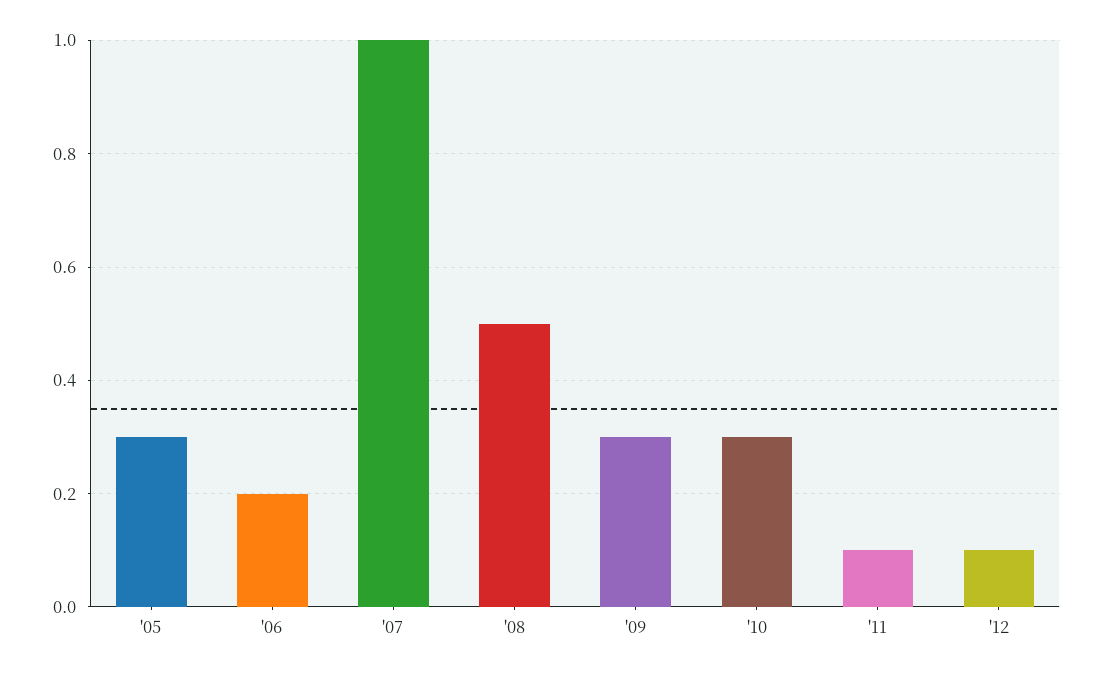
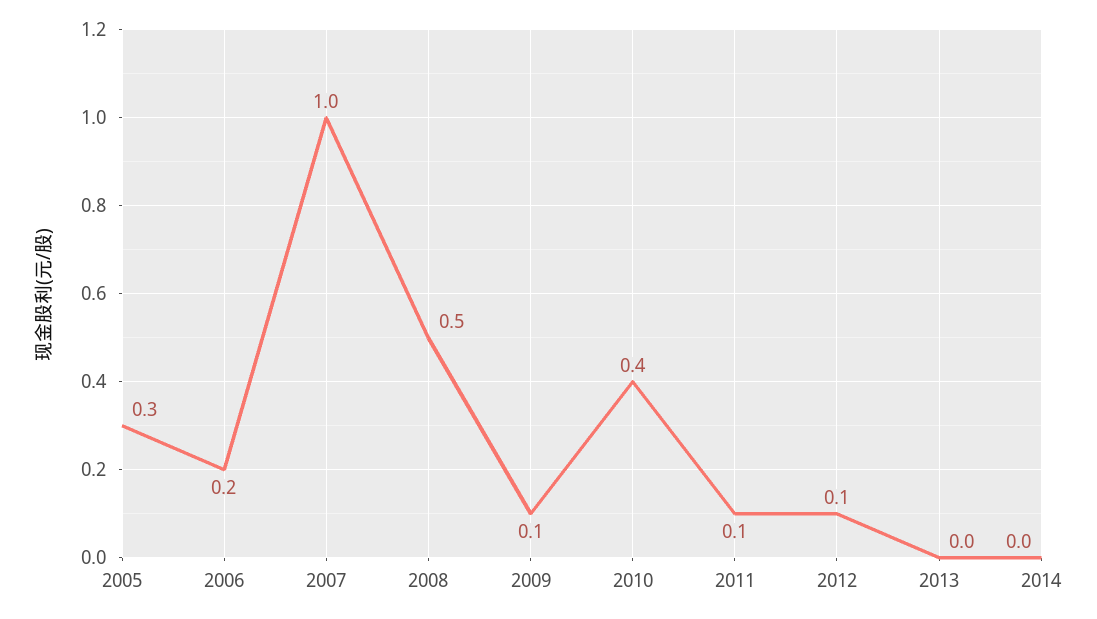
'09: 0.3 -> 0.1
'10: 0.3 -> 0.4
2013: none -> 0
2014: none -> 0

